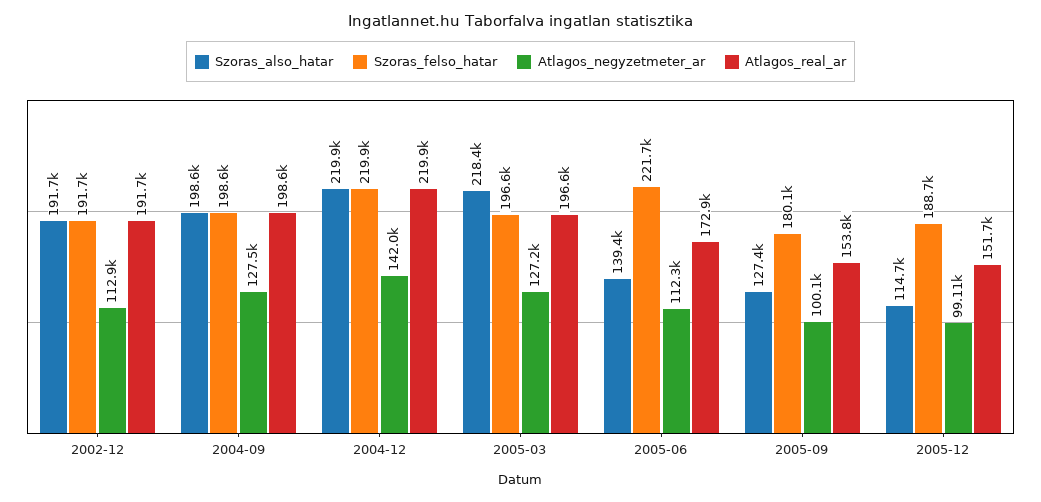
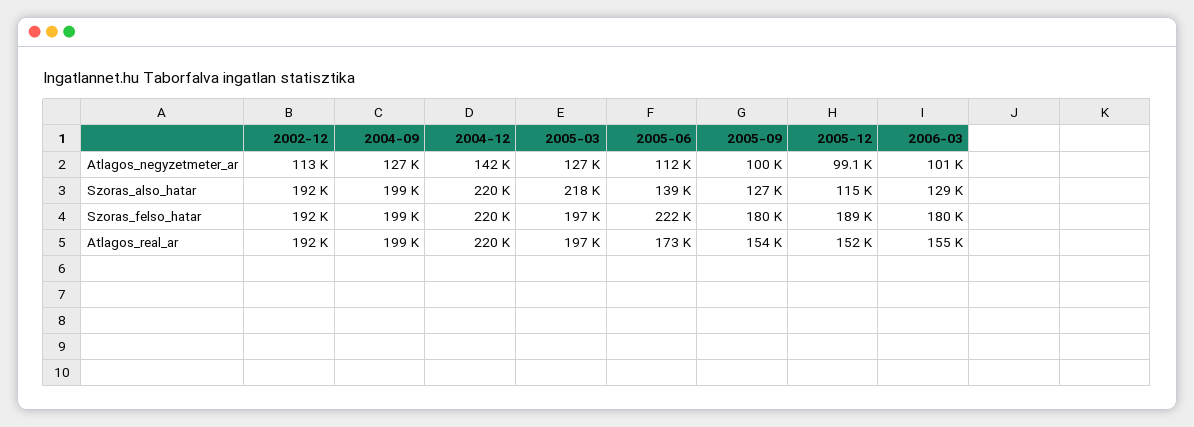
Atlagos_negyzetmeter_ar, 2006-03: none -> 101000
Szoras_also_hatar, 2006-03: none -> 129000
Szoras_felso_hatar, 2006-03: none -> 180000
Atlagos_real_ar, 2006-03: none -> 155000

